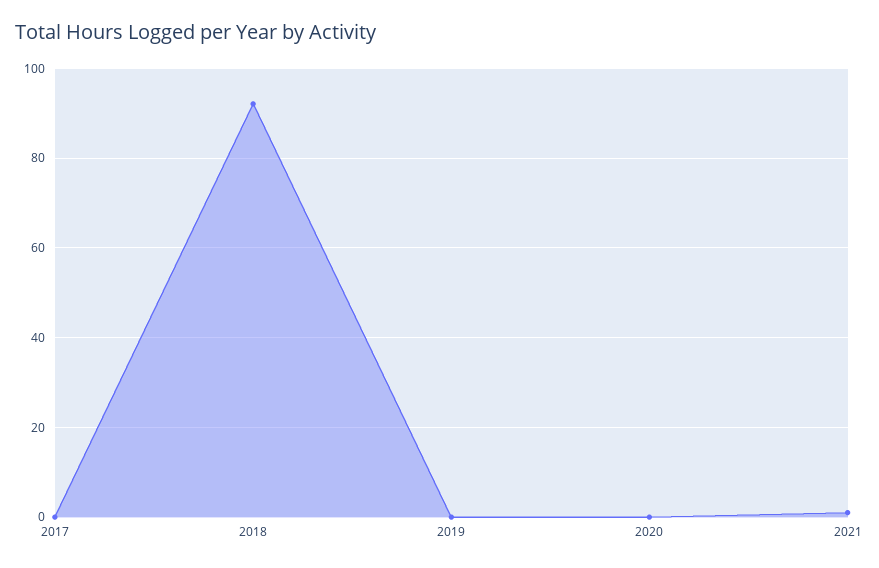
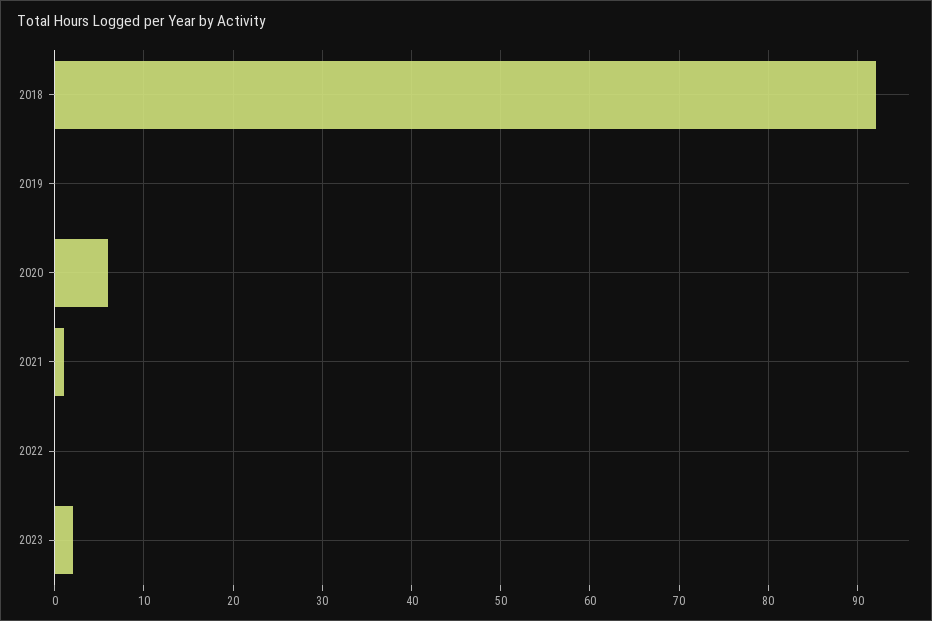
2017: 0 -> none
2020: 0 -> 6
2022: none -> 0
2023: none -> 2

